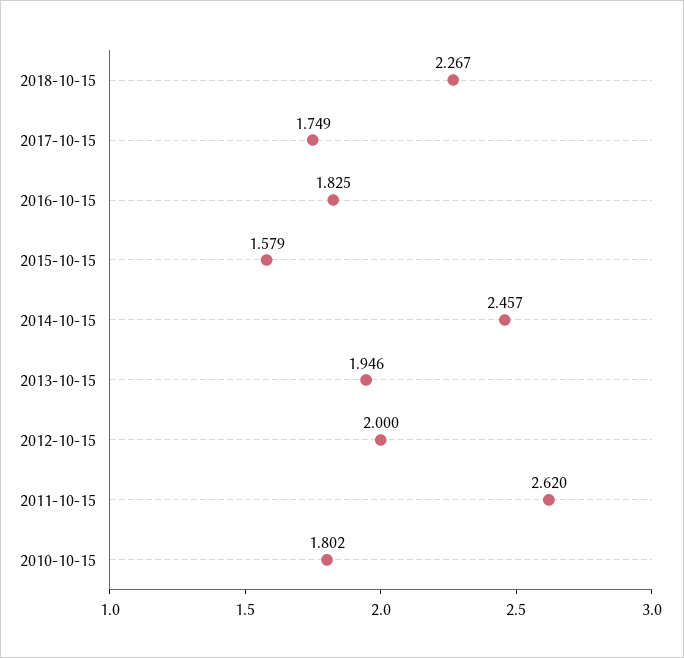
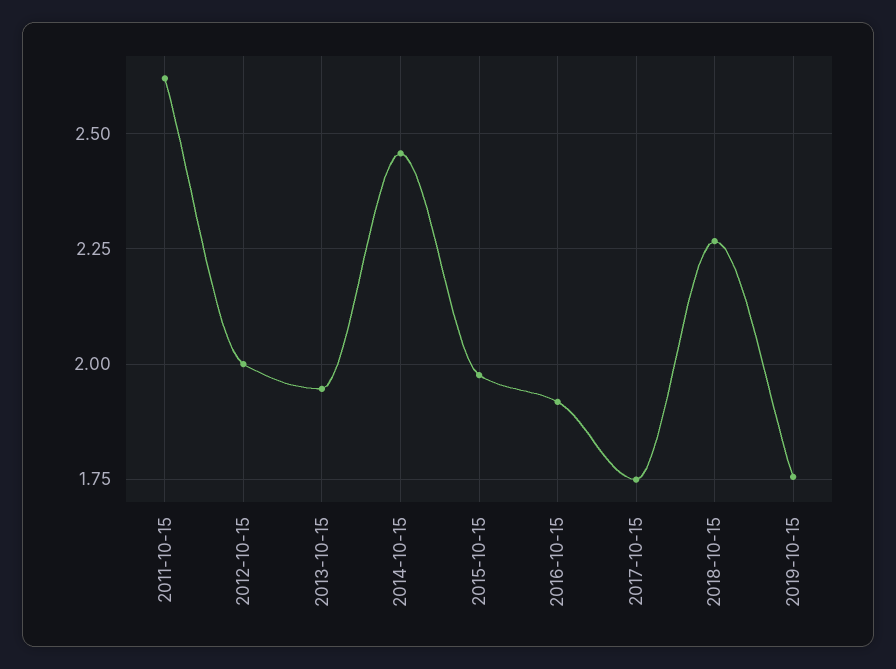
2016-10-15: 1.825 -> 1.925
2015-10-15: 1.579 -> 1.975
2010-10-15: 1.802 -> none
2019-10-15: none -> 1.75

